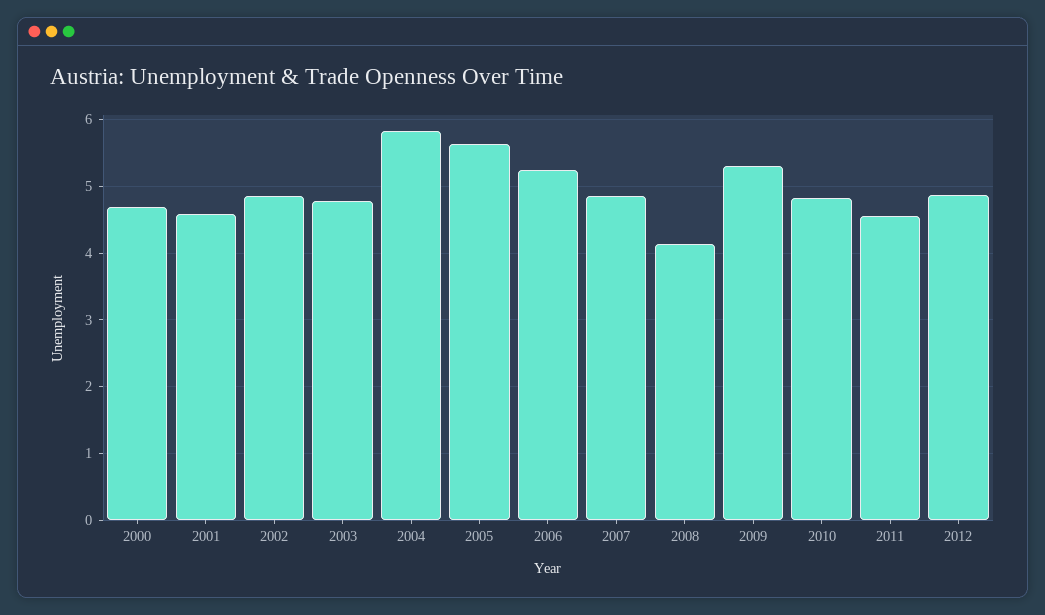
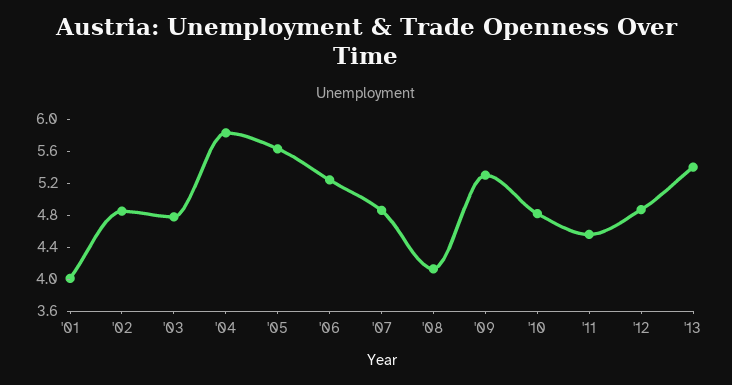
2000: 4.7 -> none
2001: 4.6 -> 4
'13: none -> 5.4

